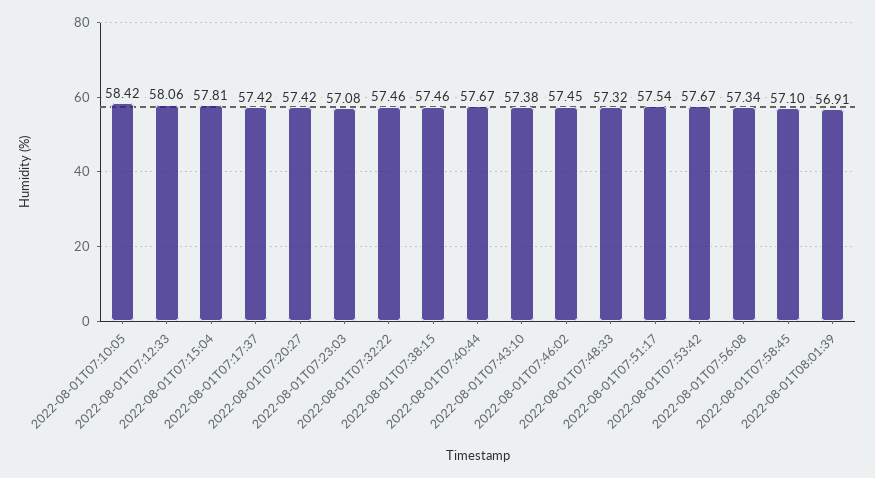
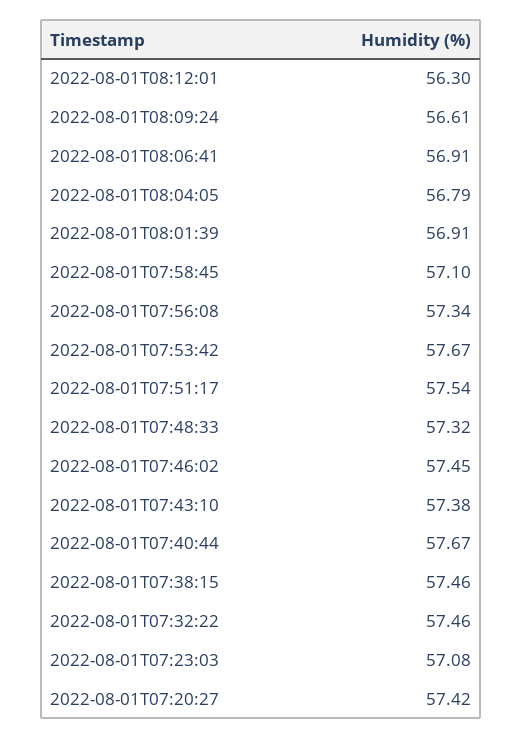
2022-08-01T07:10:05: 58.42 -> none
2022-08-01T07:12:33: 58.06 -> none
2022-08-01T07:15:04: 57.81 -> none
2022-08-01T07:17:37: 57.42 -> none
2022-08-01T08:12:01: none -> 56.3
2022-08-01T08:09:24: none -> 56.61
2022-08-01T08:06:41: none -> 56.91
2022-08-01T08:04:05: none -> 56.79

